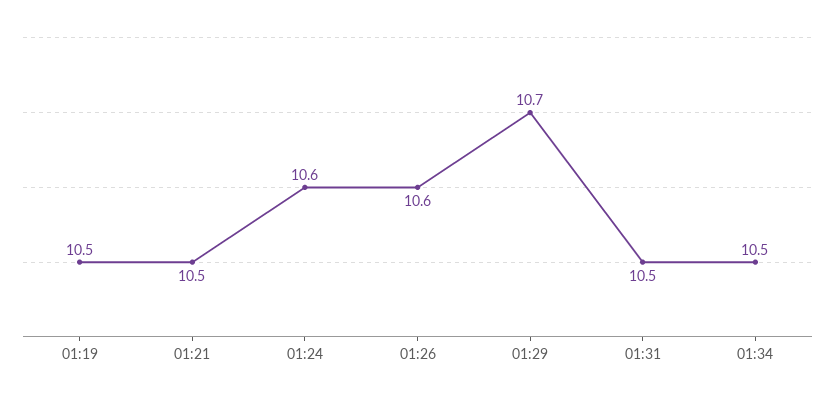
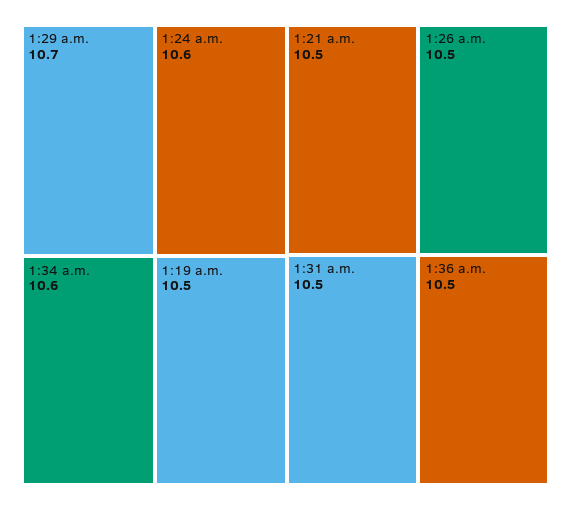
01:26: 10.6 -> 10.5
01:34: 10.5 -> 10.6
1:36 a.m.: none -> 10.5

